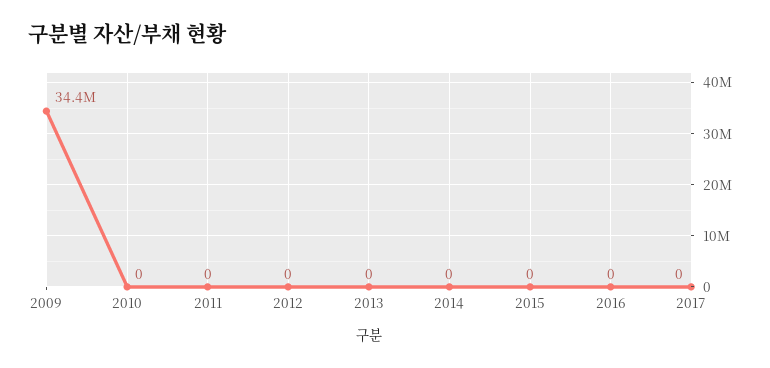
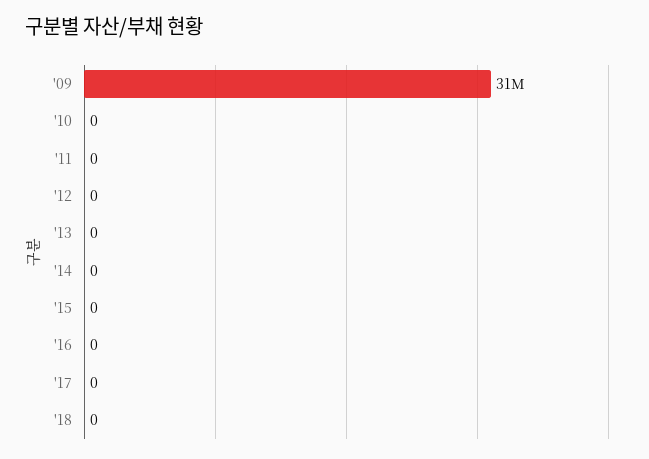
2009: 34400000 -> 31000000
'18: none -> 0

